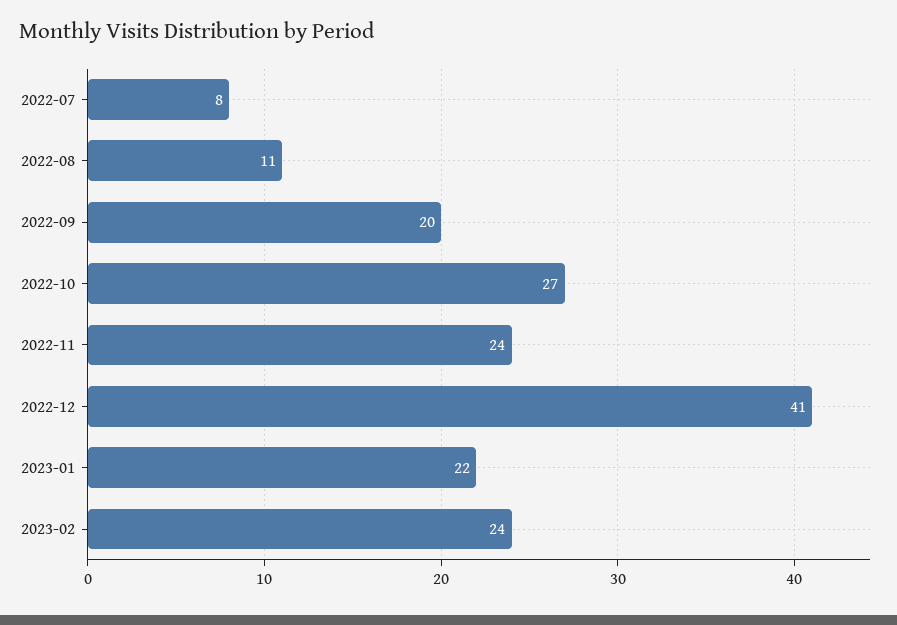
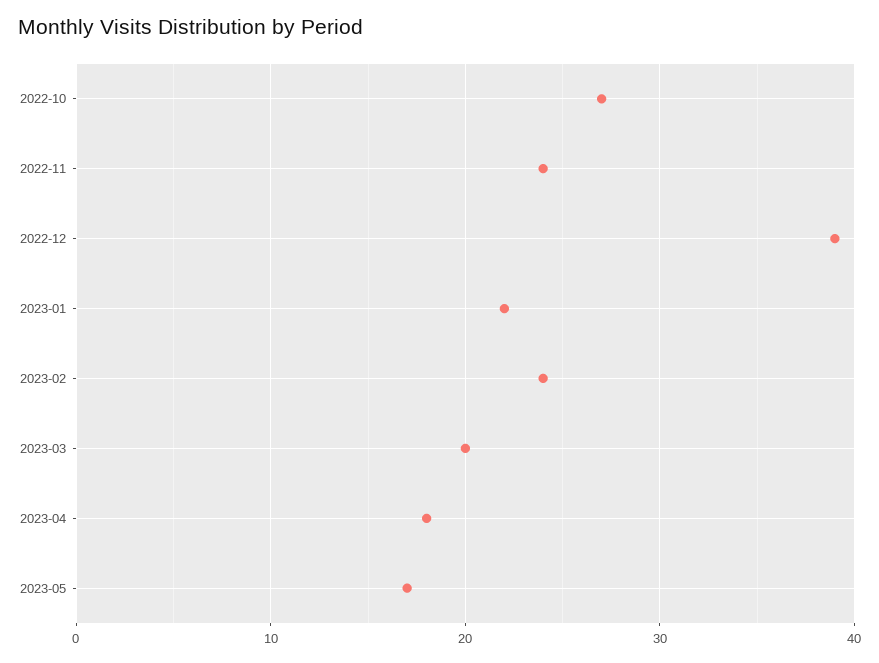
2022-07: 8 -> none
2022-08: 11 -> none
2022-09: 20 -> none
2022-12: 41 -> 39
2023-03: none -> 20
2023-04: none -> 18
2023-05: none -> 17

